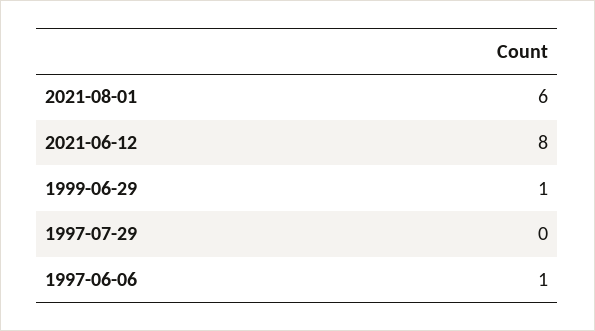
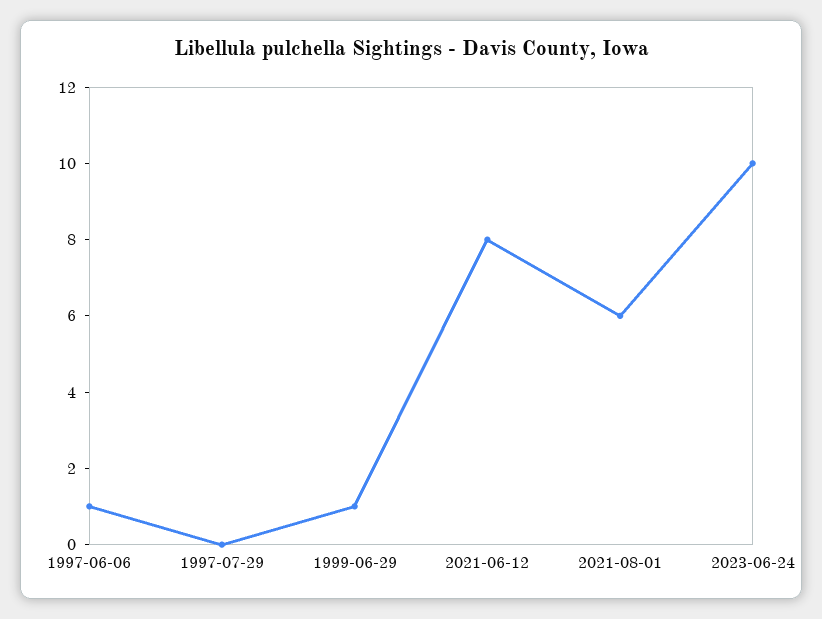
2023-06-24: none -> 10

